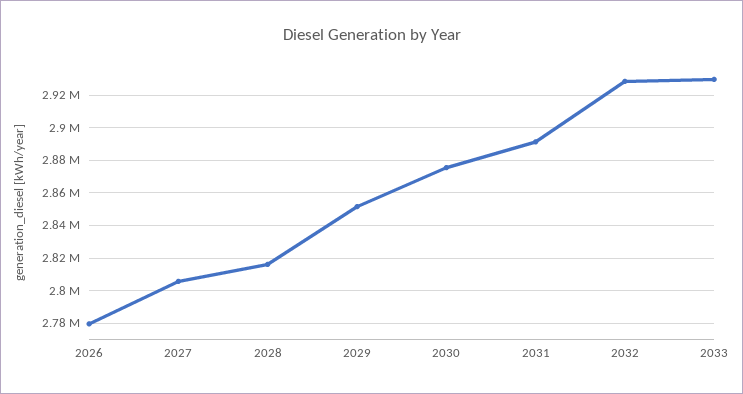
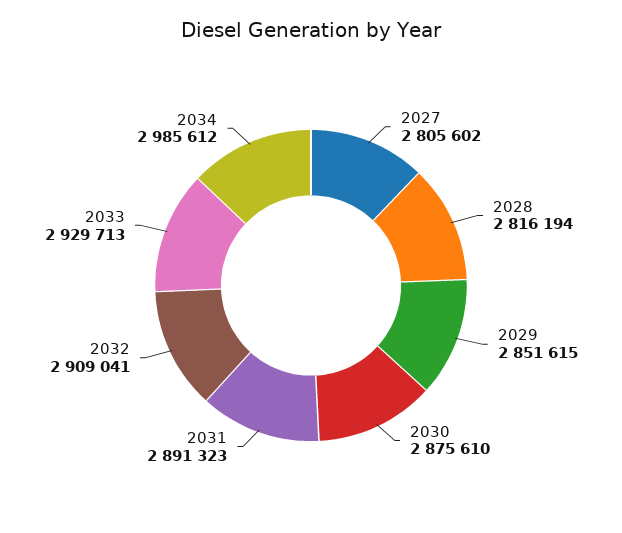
2026: 2780000 -> none
2032: 2930000 -> 2909041
2034: none -> 2985612

